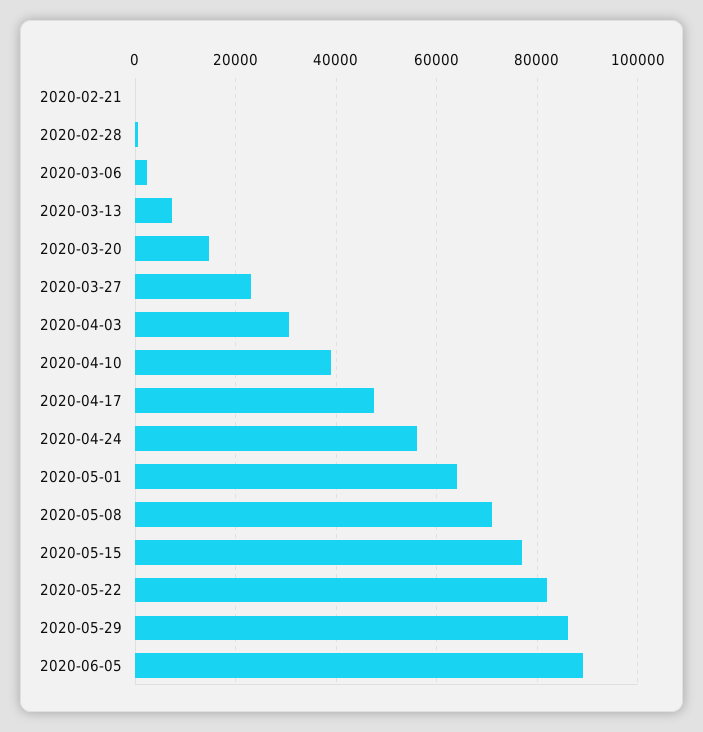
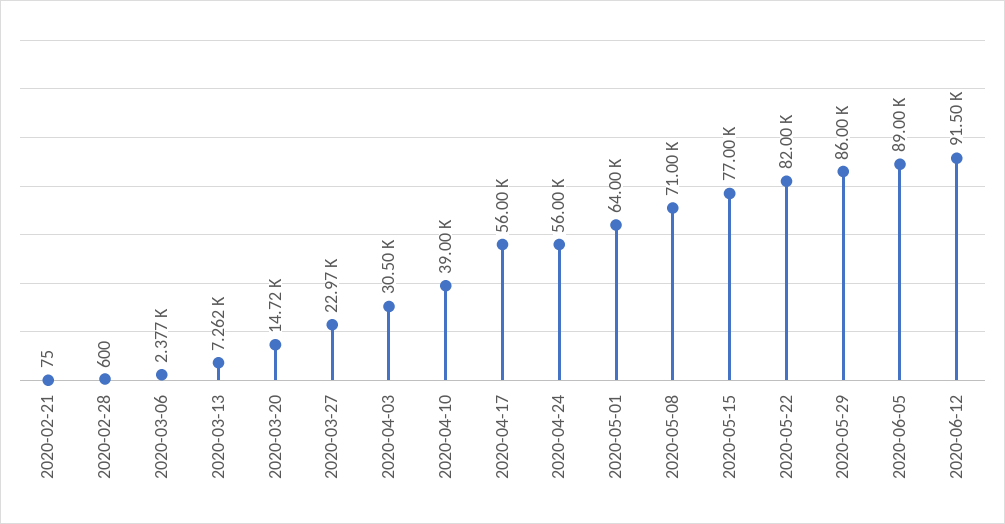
2020-04-17: 48000 -> 56000
2020-06-12: none -> 91500

